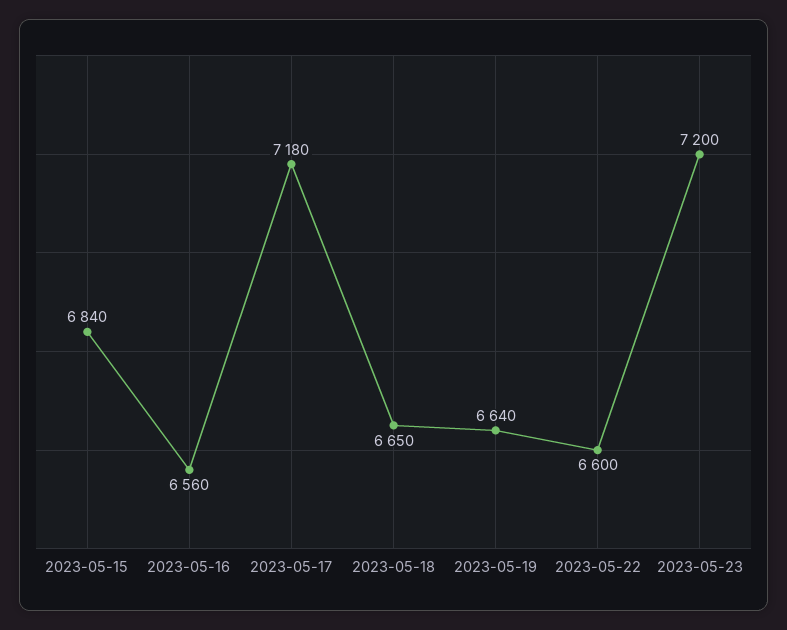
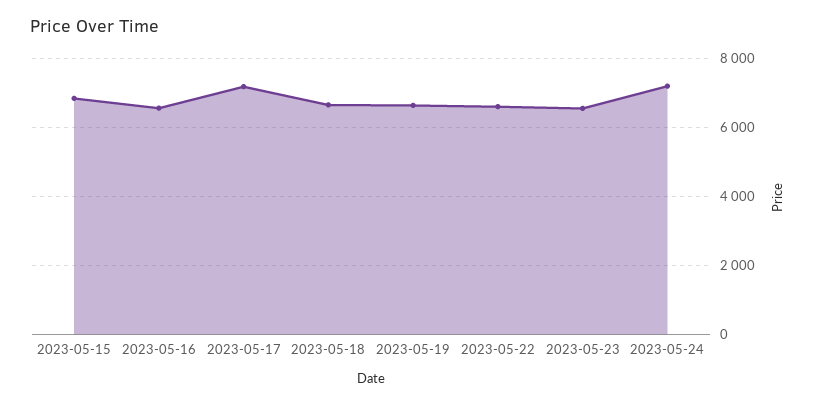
2023-05-23: 7200 -> 6600
2023-05-24: none -> 7200

